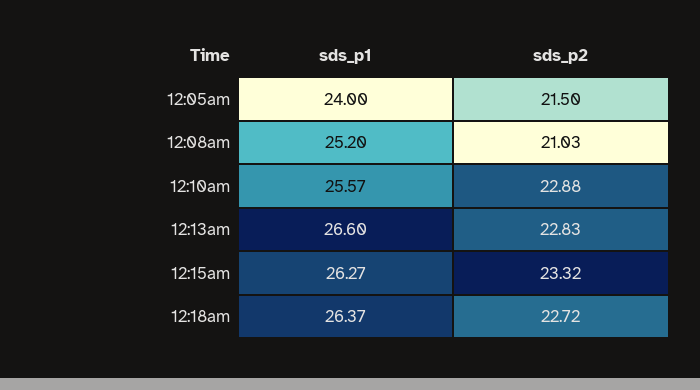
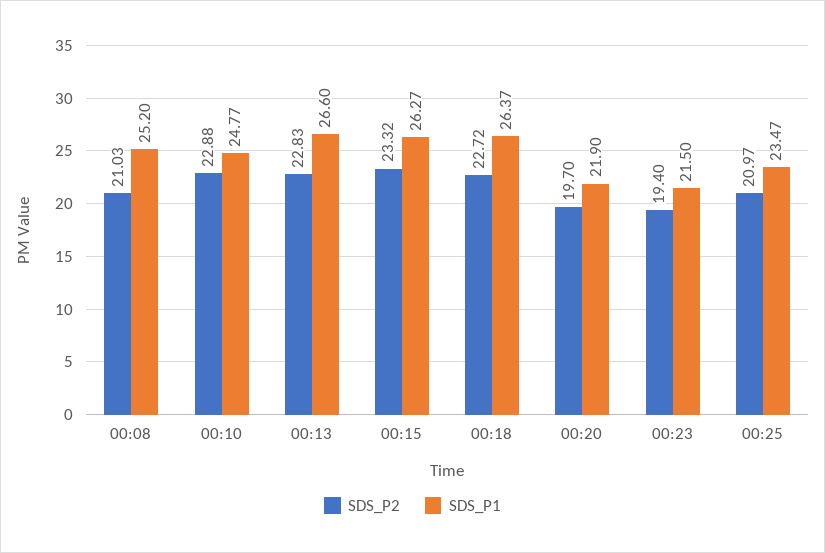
sds_p1, 12:05am: 24 -> none
sds_p2, 12:05am: 21.5 -> none
sds_p1, 12:10am: 25.57 -> 24.77
sds_p2, 00:20: none -> 19.7
sds_p1, 00:20: none -> 21.9
sds_p2, 00:23: none -> 19.4
sds_p1, 00:23: none -> 21.5
sds_p2, 00:25: none -> 20.97
sds_p1, 00:25: none -> 23.47

